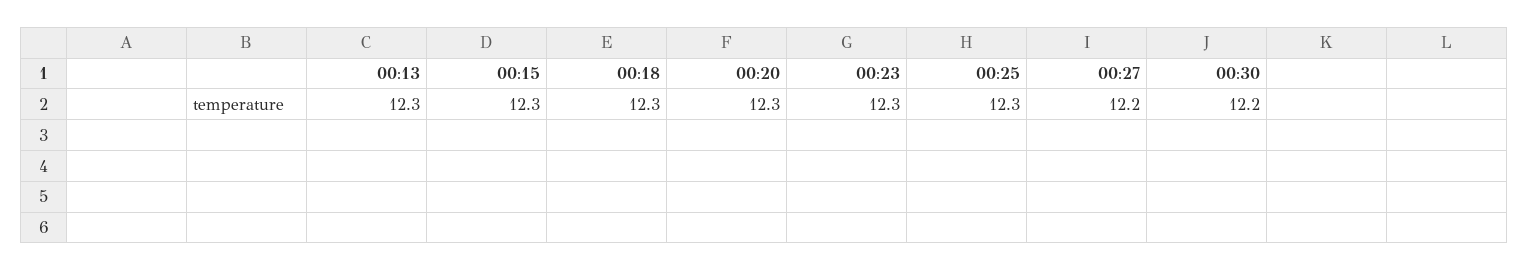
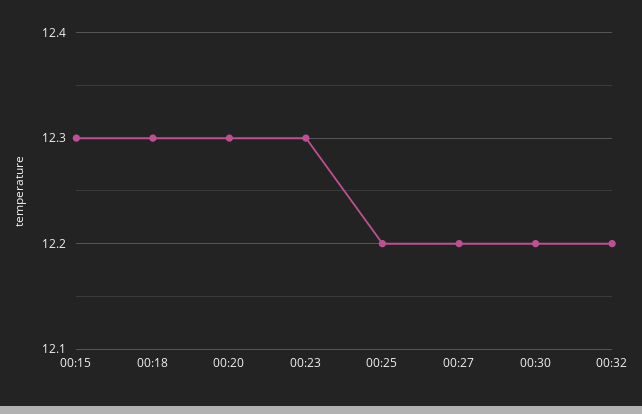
00:13: 12.3 -> none
00:25: 12.3 -> 12.2
00:32: none -> 12.2

